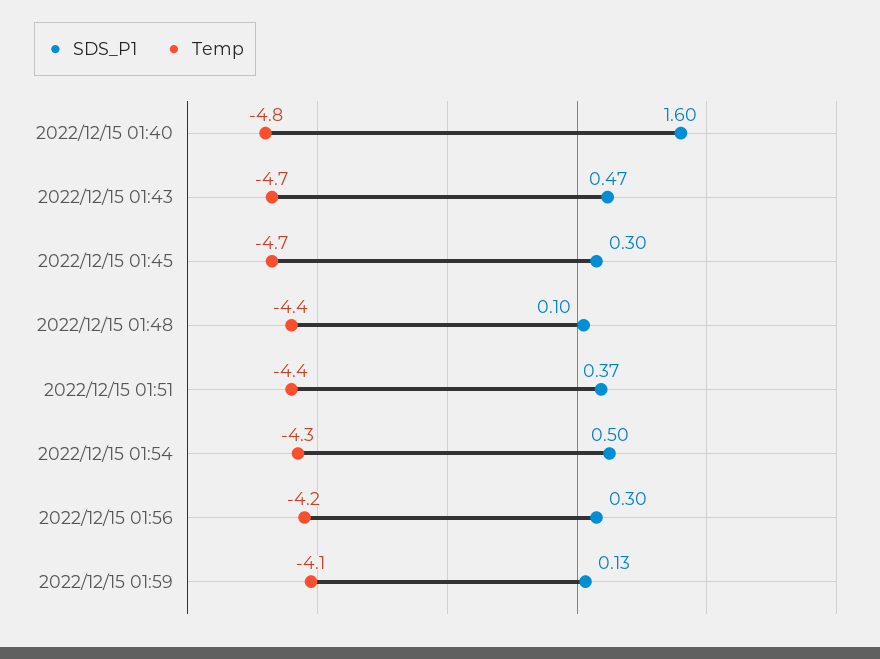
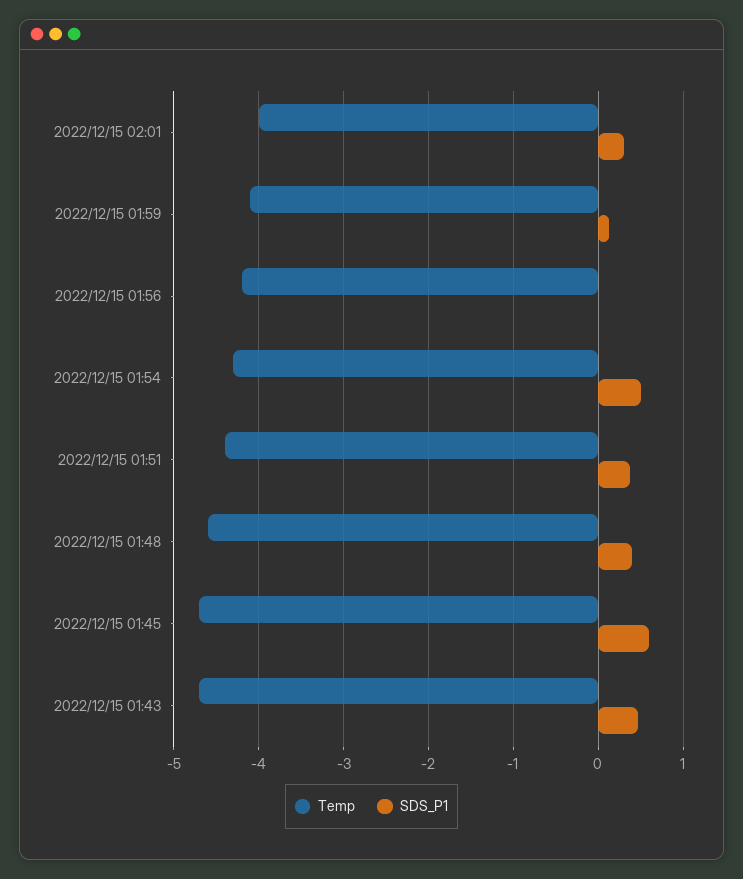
SDS_P1, 2022/12/15 01:40: 1.6 -> none
Temp, 2022/12/15 01:40: -4.8 -> none
SDS_P1, 2022/12/15 01:45: 0.3 -> 0.6
SDS_P1, 2022/12/15 01:48: 0.1 -> 0.4
Temp, 2022/12/15 01:48: -4.4 -> -4.6
SDS_P1, 2022/12/15 01:56: 0.3 -> 0
Temp, 2022/12/15 02:01: none -> -4
SDS_P1, 2022/12/15 02:01: none -> 0.3

